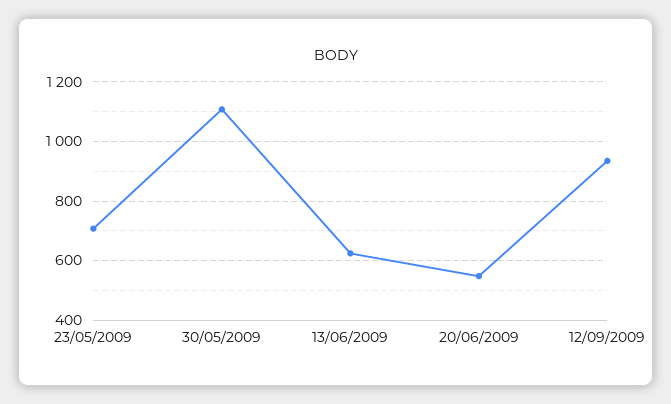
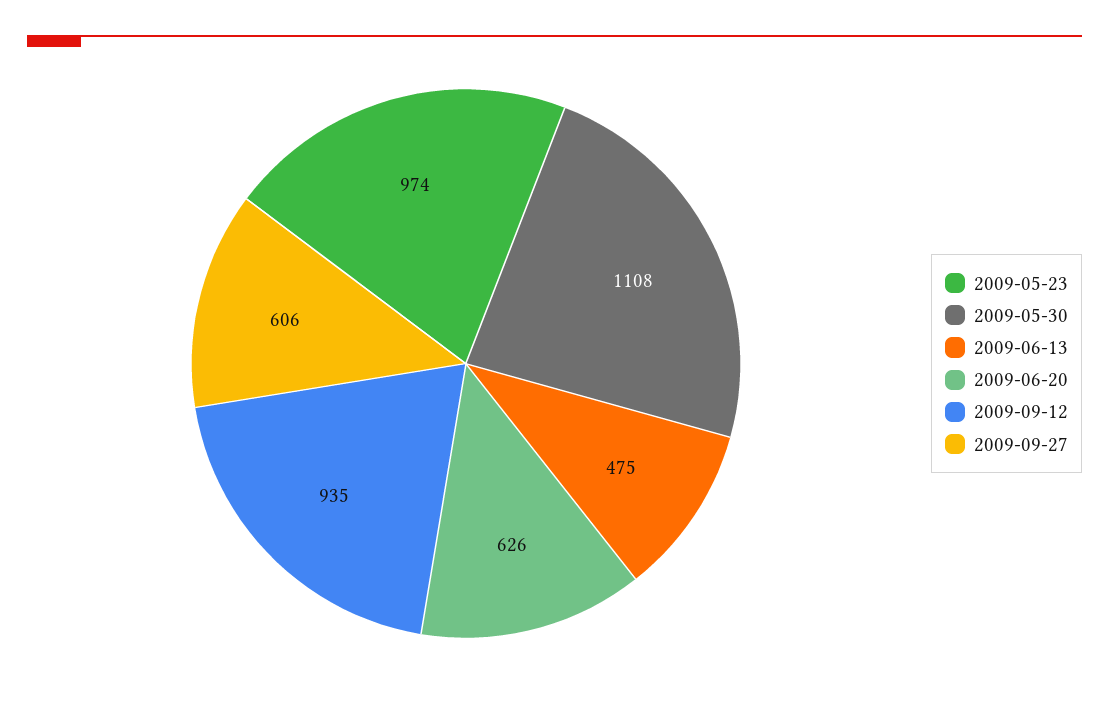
23/05/2009: 700 -> 974
13/06/2009: 625 -> 475
20/06/2009: 550 -> 626
2009-09-27: none -> 606

